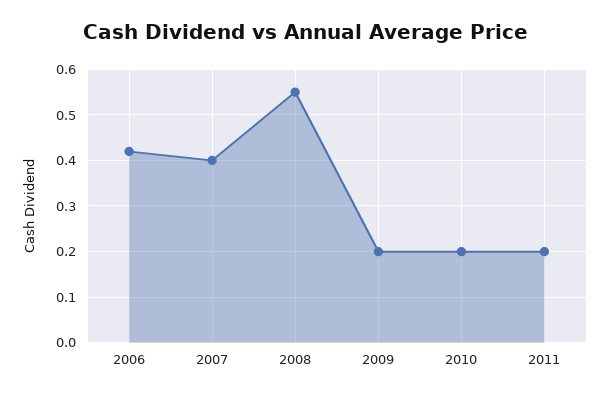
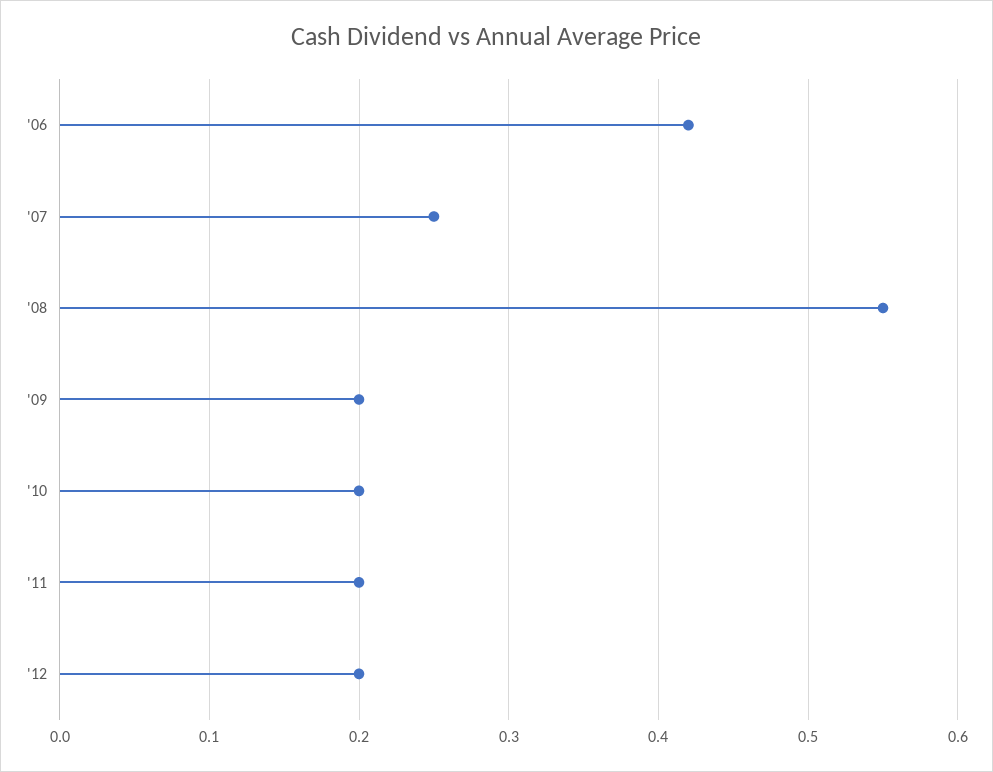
2007: 0.4 -> 0.25
'12: none -> 0.2

